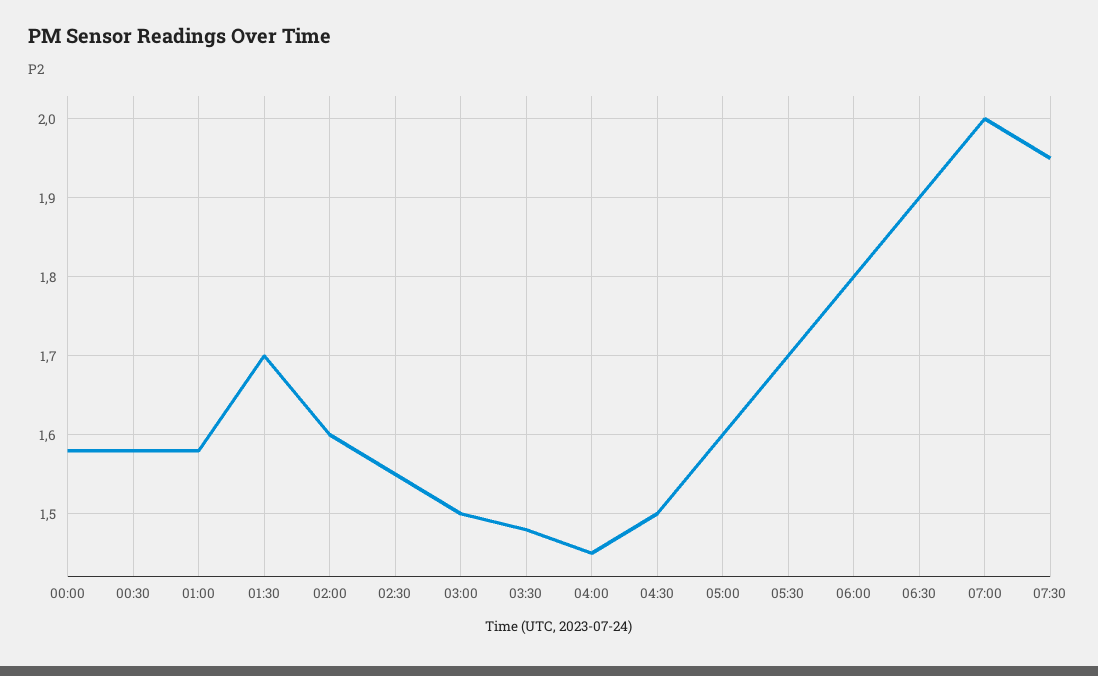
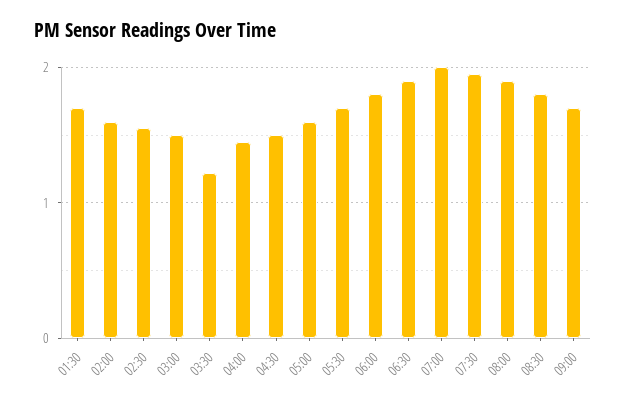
00:00: 1.58 -> none
00:30: 1.58 -> none
01:00: 1.58 -> none
03:30: 1.48 -> 1.2
08:00: none -> 1.9
08:30: none -> 1.8
09:00: none -> 1.7

